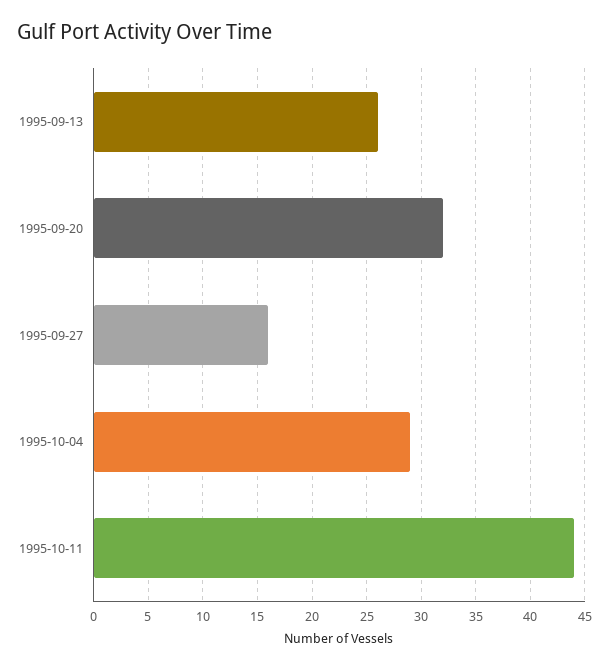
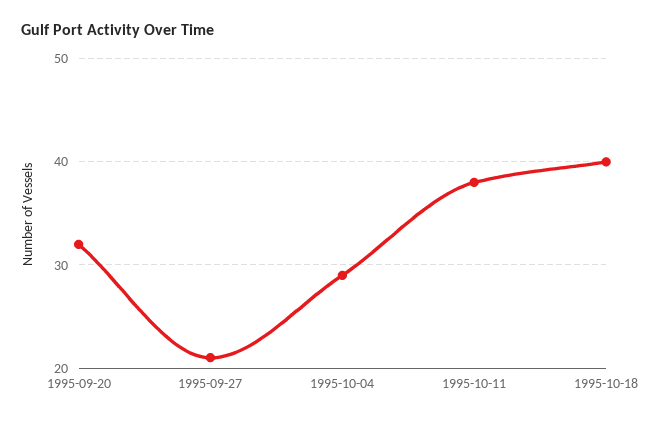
1995-09-13: 26 -> none
1995-09-27: 16 -> 21
1995-10-11: 44 -> 38
1995-10-18: none -> 40

